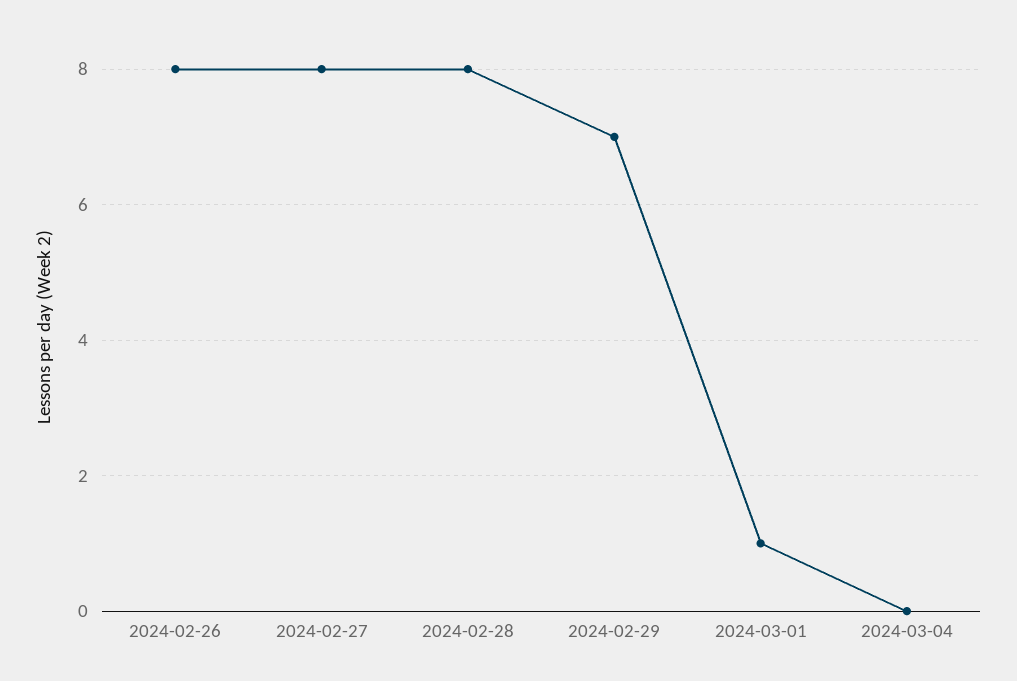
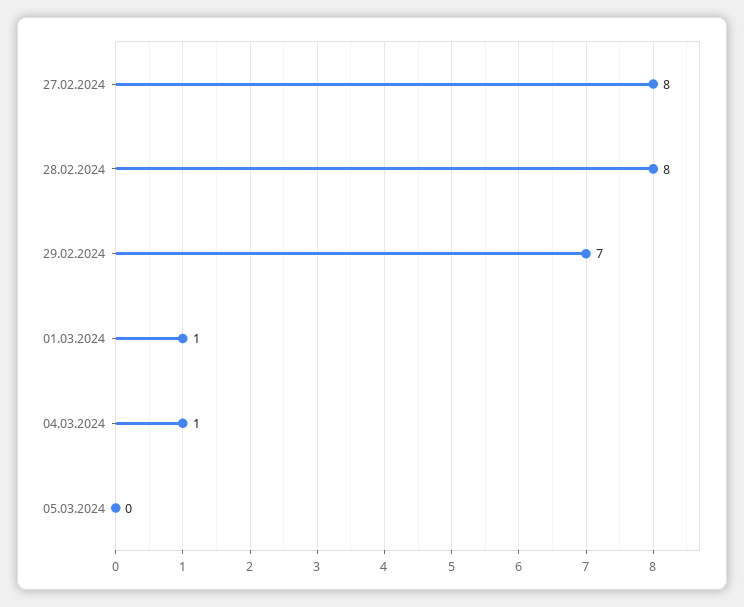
2024-02-26: 8 -> none
2024-03-04: 0 -> 1
05.03.2024: none -> 0

